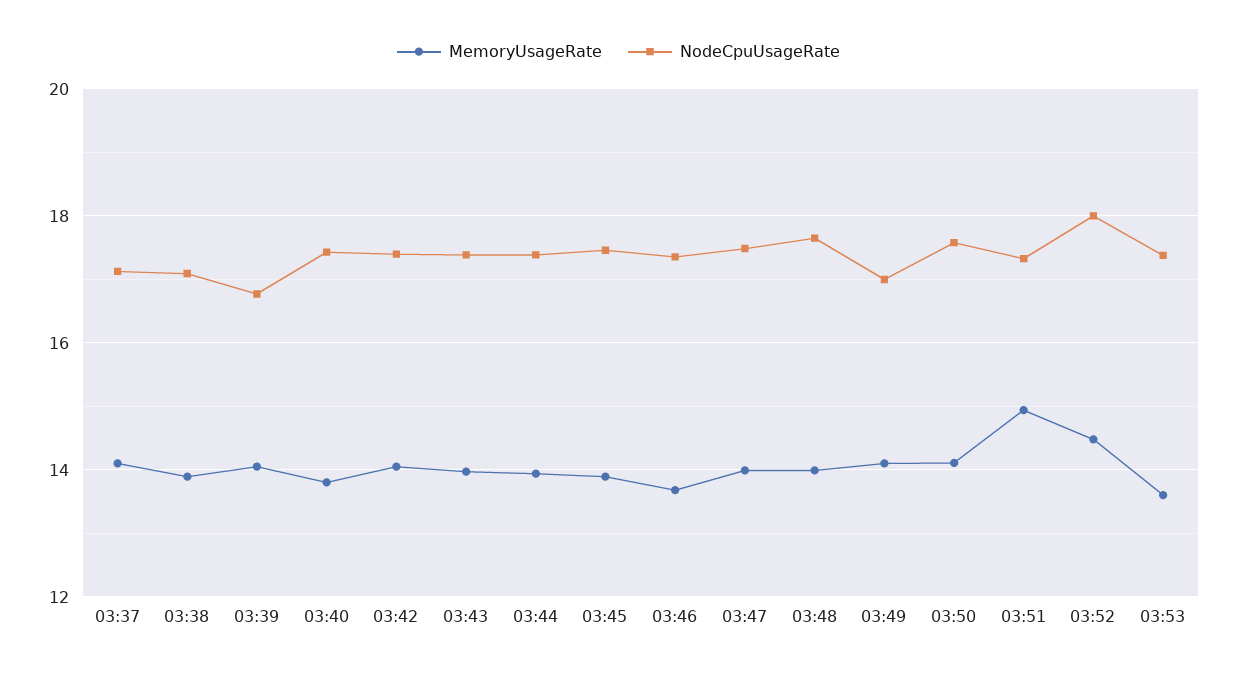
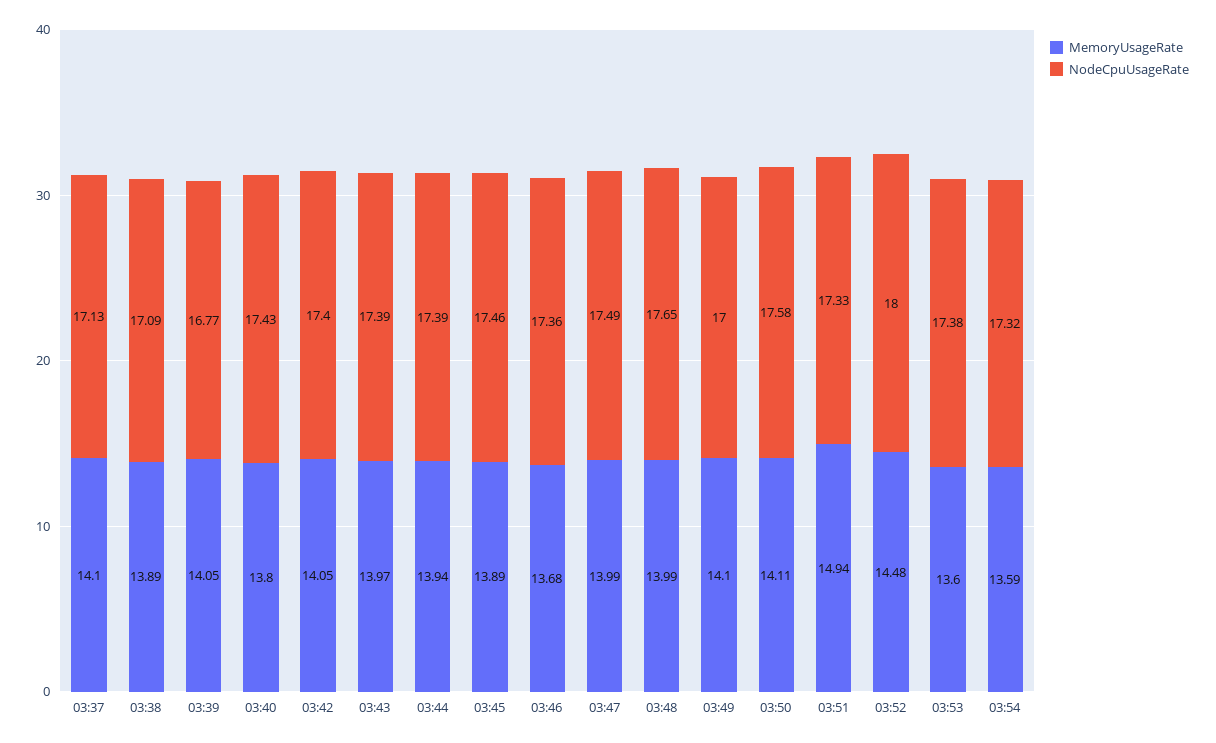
MemoryUsageRate, 03:54: none -> 13.59
NodeCpuUsageRate, 03:54: none -> 17.32

